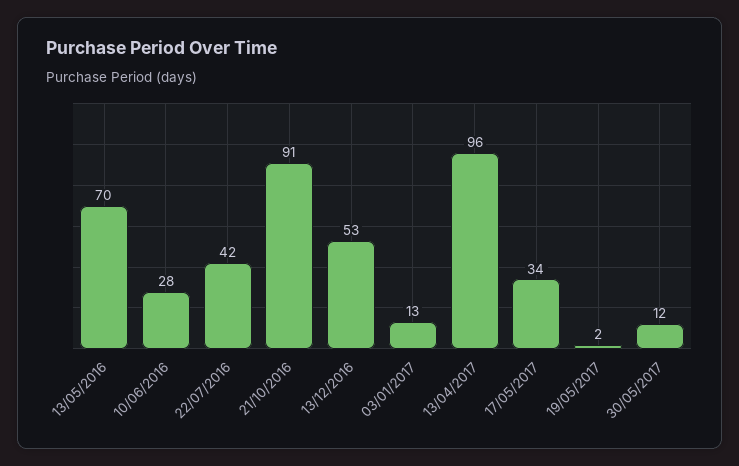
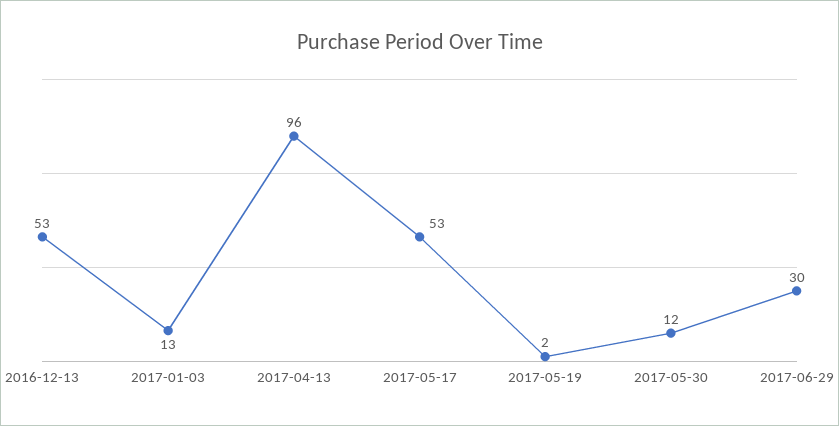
13/05/2016: 70 -> none
10/06/2016: 28 -> none
22/07/2016: 42 -> none
21/10/2016: 91 -> none
17/05/2017: 34 -> 53
2017-06-29: none -> 30

